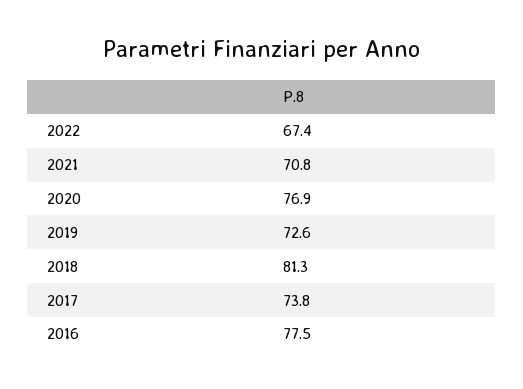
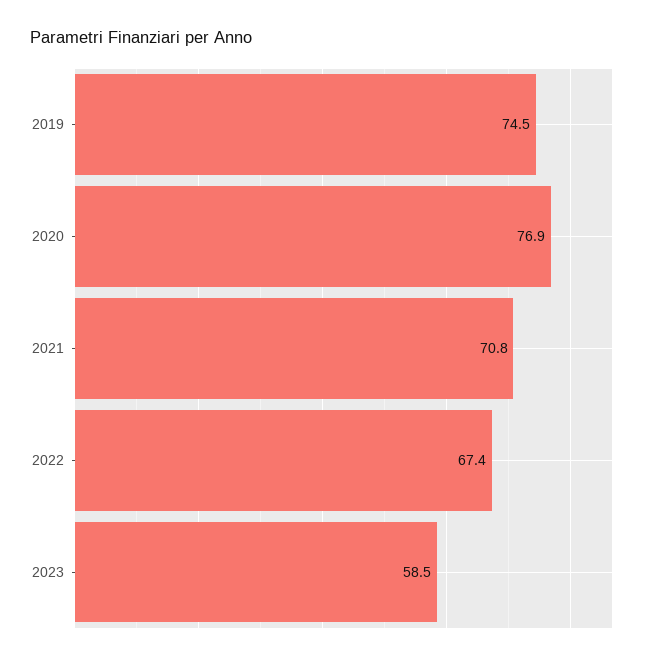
2019: 72.6 -> 74.5
2018: 81.3 -> none
2017: 73.8 -> none
2016: 77.5 -> none
2023: none -> 58.5

